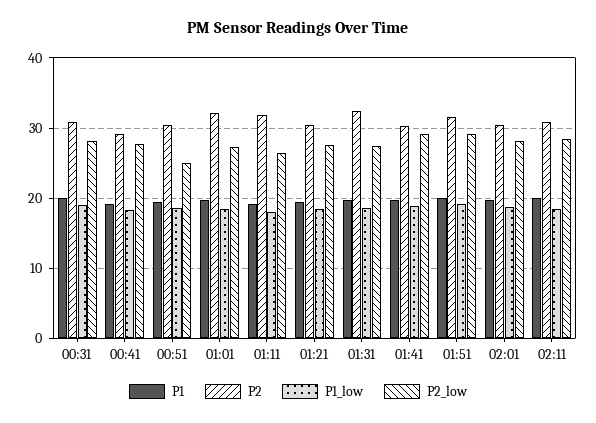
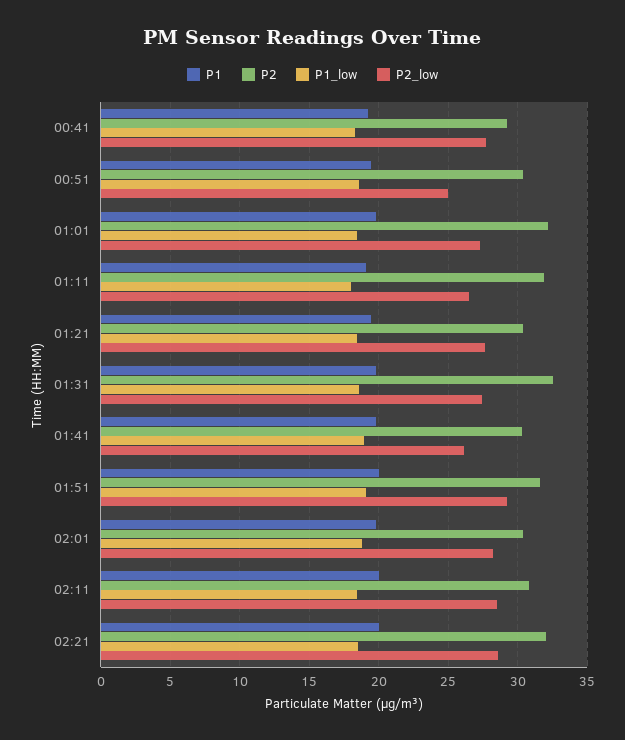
P1, 00:31: 20 -> none
P2, 00:31: 31 -> none
P1_low, 00:31: 19 -> none
P2_low, 00:31: 28 -> none
P2_low, 01:41: 29 -> 26
P1, 02:21: none -> 20
P2, 02:21: none -> 32
P1_low, 02:21: none -> 18.5
P2_low, 02:21: none -> 28.5

